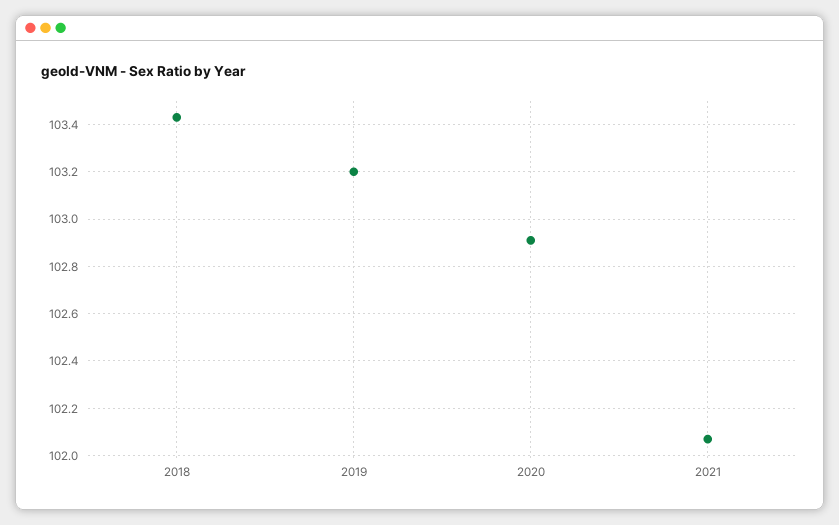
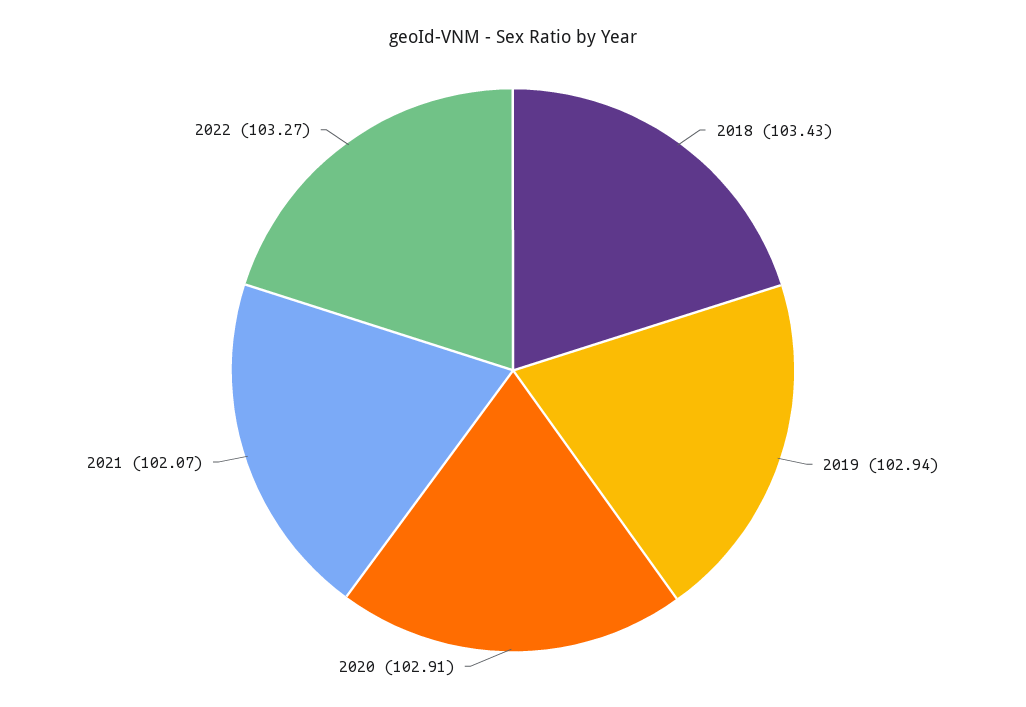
2019: 103.2 -> 102.94
2022: none -> 103.27

